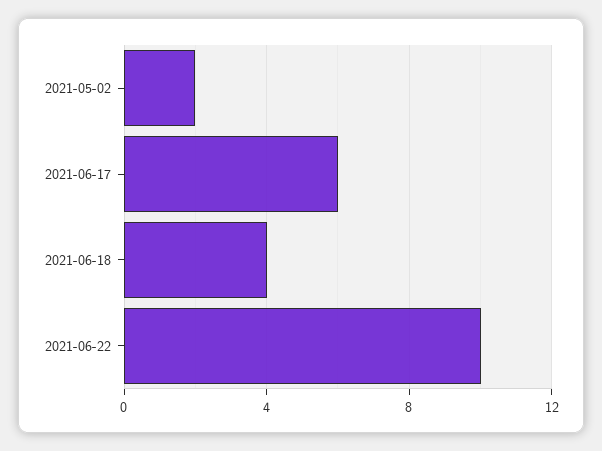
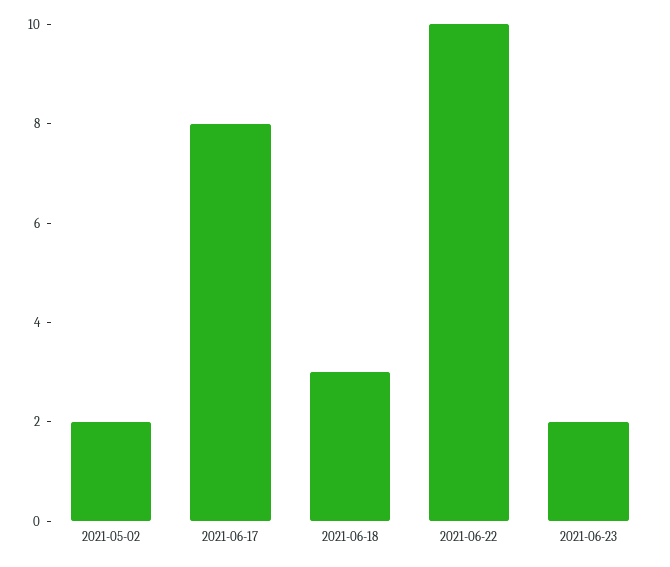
2021-06-17: 6 -> 8
2021-06-18: 4 -> 3
2021-06-23: none -> 2

